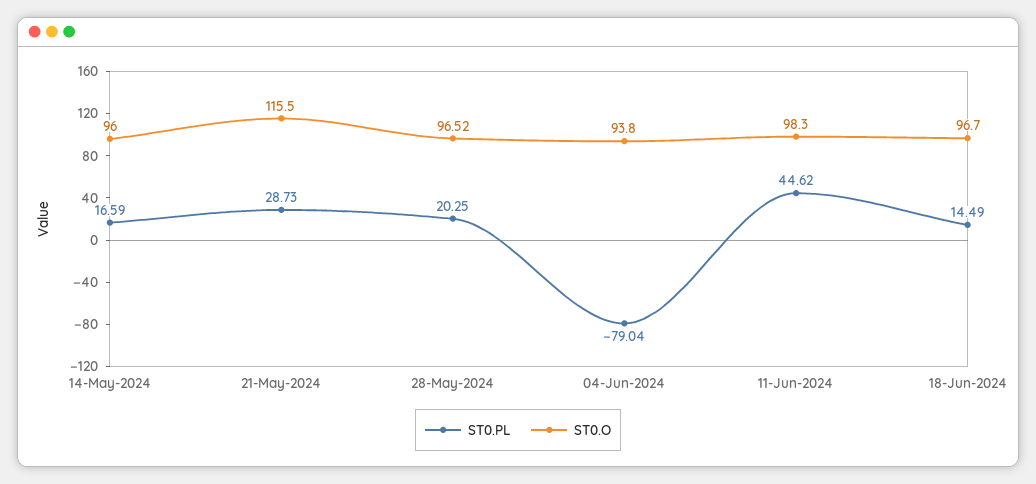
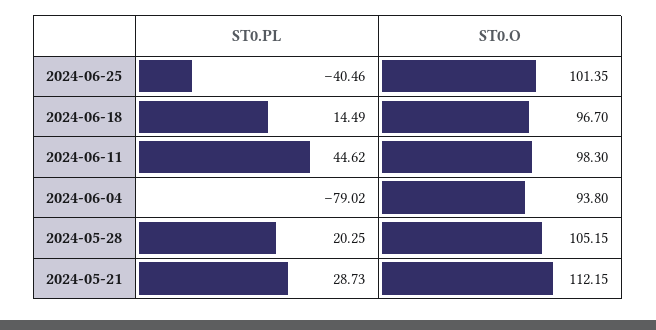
ST0.PL, 14-May-2024: 16.59 -> none
ST0.O, 14-May-2024: 96 -> none
ST0.O, 21-May-2024: 115.5 -> 112.15
ST0.O, 28-May-2024: 96.52 -> 105.15
ST0.PL, 04-Jun-2024: -79.04 -> -79.02
ST0.PL, 2024-06-25: none -> -40.46
ST0.O, 2024-06-25: none -> 101.35

